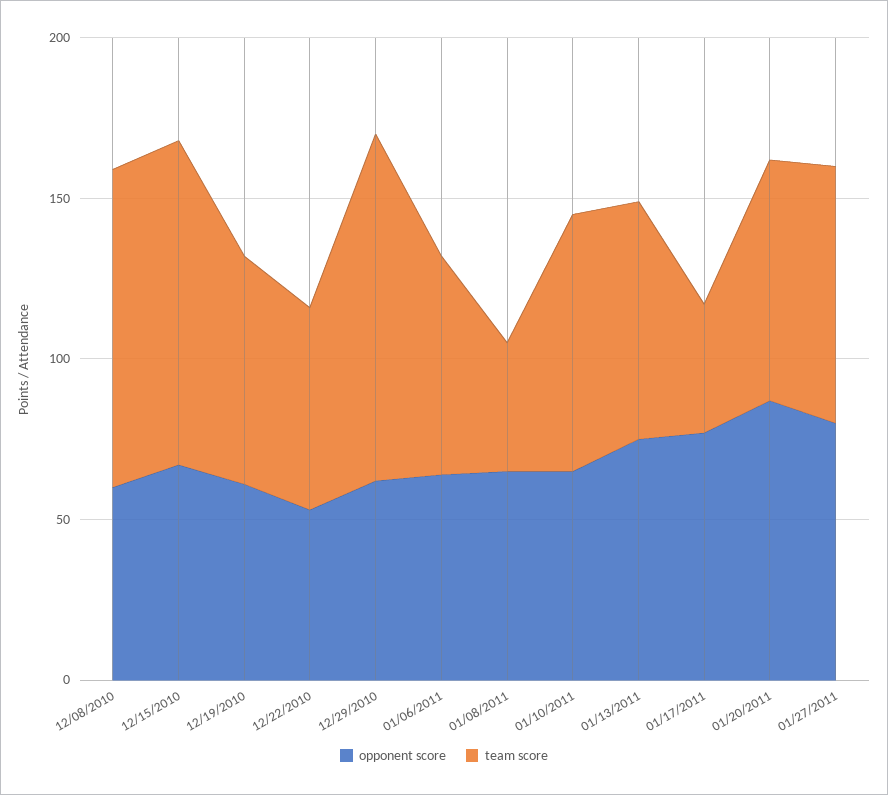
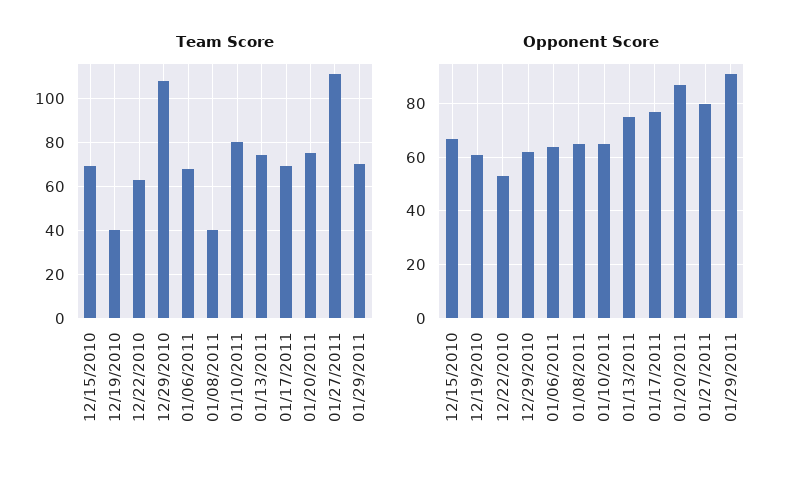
opponent score, 12/08/2010: 60 -> none
team score, 12/08/2010: 100 -> none
team score, 12/15/2010: 100 -> 70
team score, 12/19/2010: 70 -> 40
team score, 01/17/2011: 40 -> 70
team score, 01/27/2011: 80 -> 110
team score, 01/29/2011: none -> 70
opponent score, 01/29/2011: none -> 90

